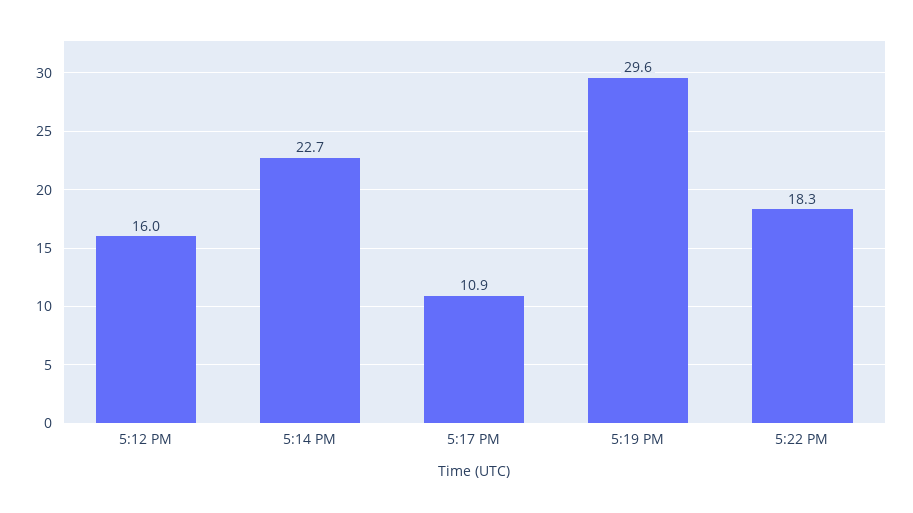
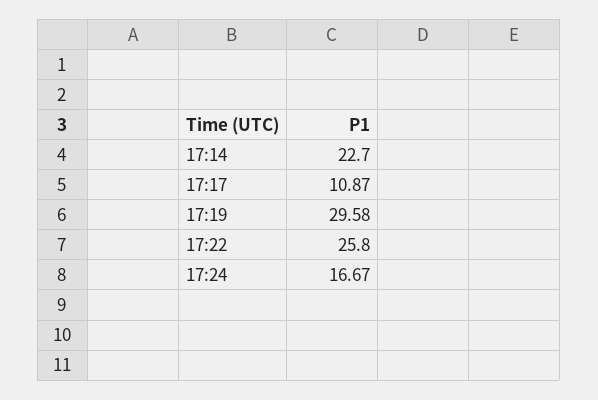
5:12 PM: 16 -> none
5:22 PM: 18.3 -> 25.8
17:24: none -> 16.67

